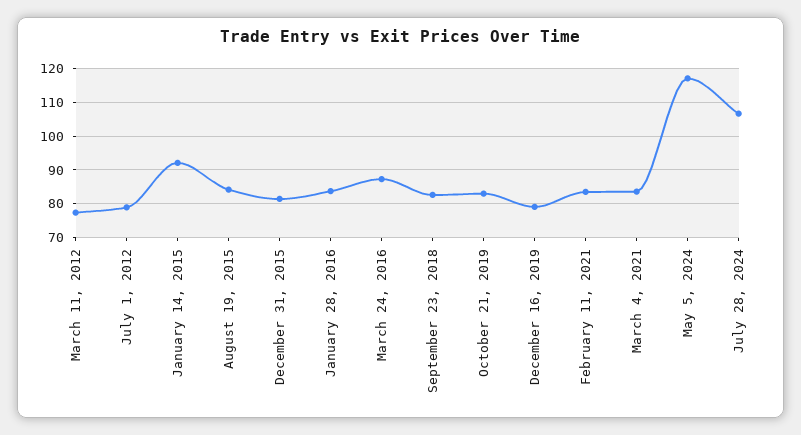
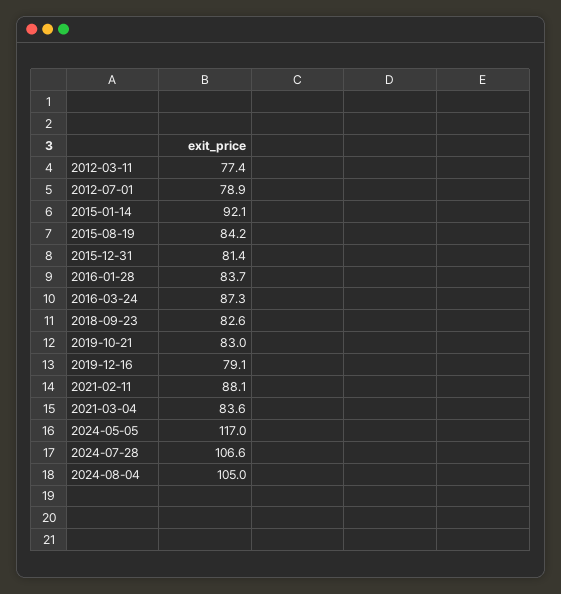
February 11, 2021: 84 -> 88.1
2024-08-04: none -> 105

